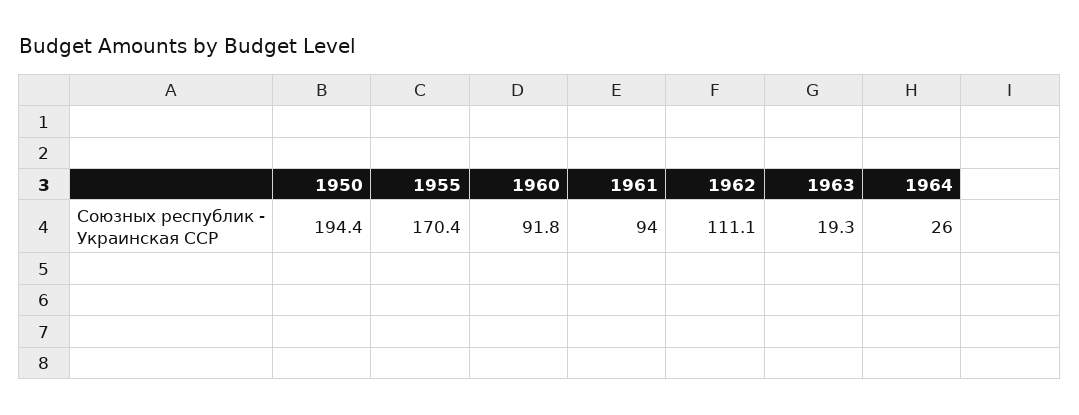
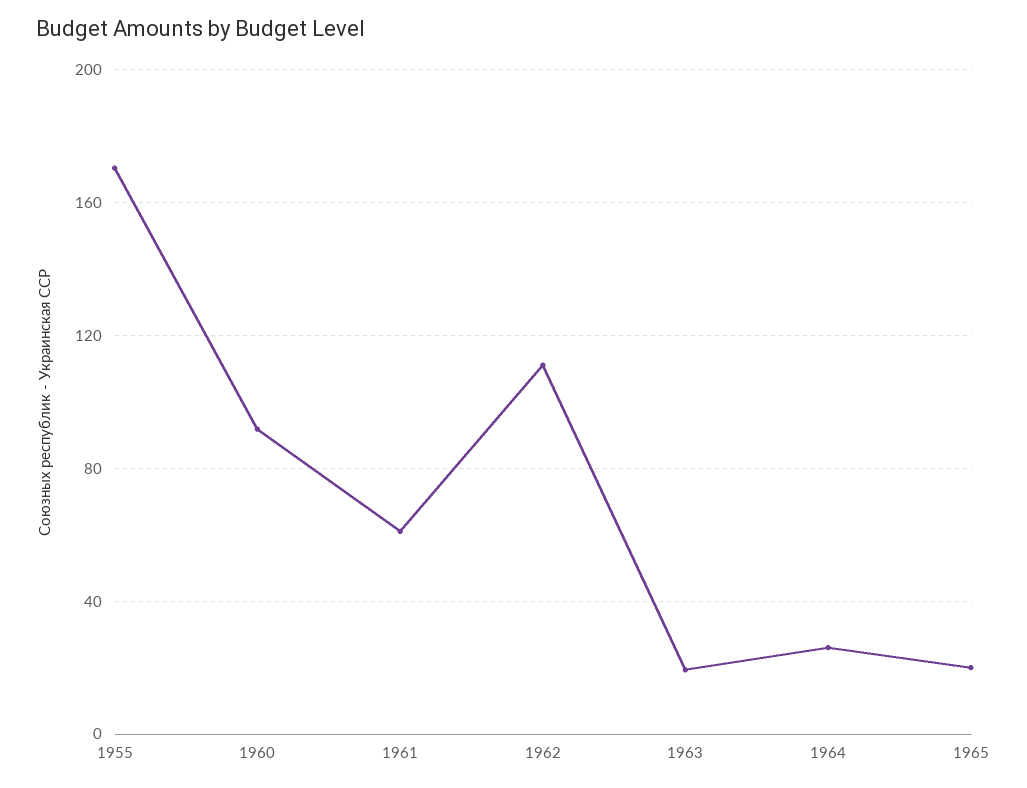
1950: 194.4 -> none
1961: 94 -> 60
1965: none -> 20

